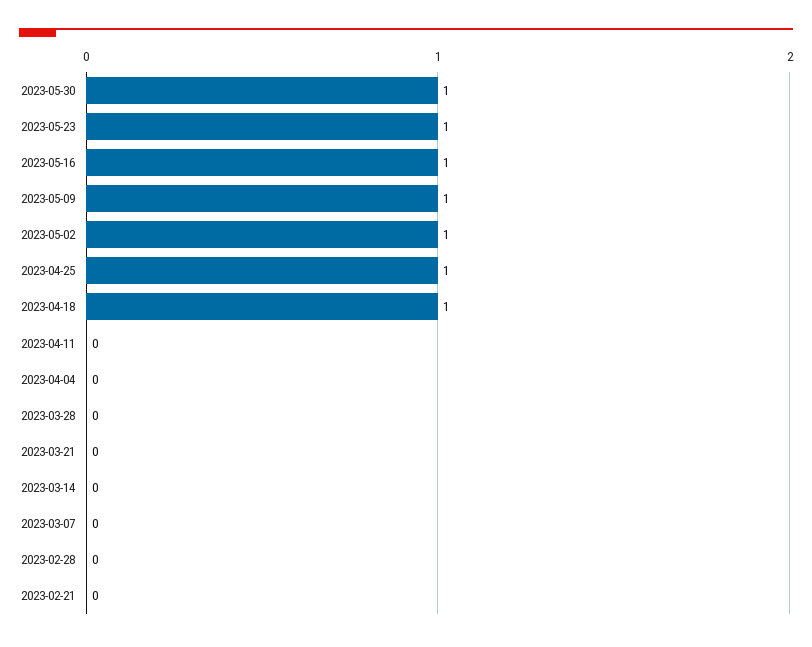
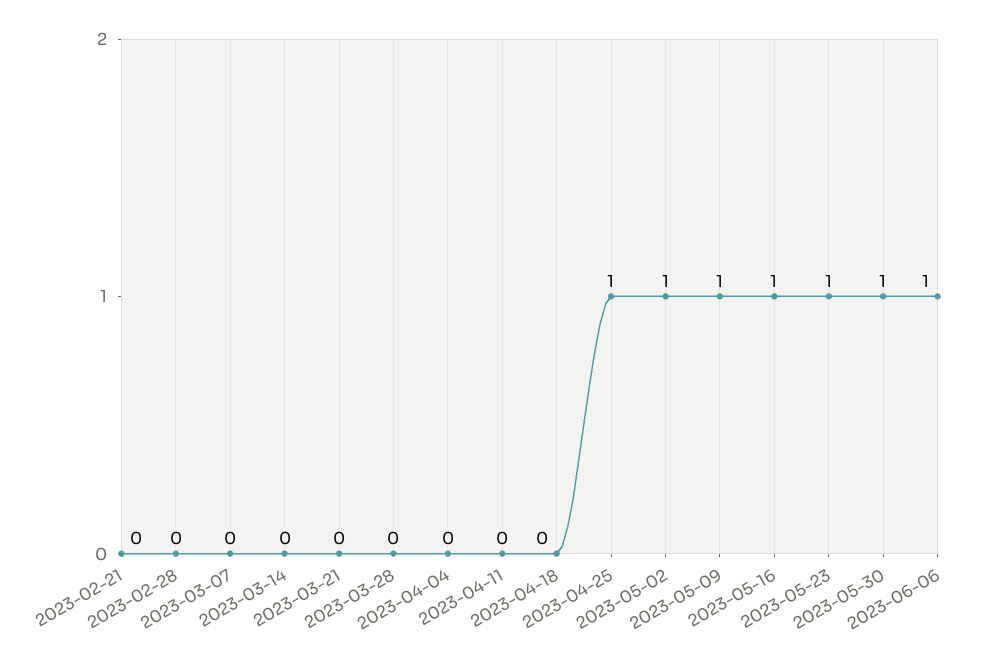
2023-04-18: 1 -> 0
2023-06-06: none -> 1

